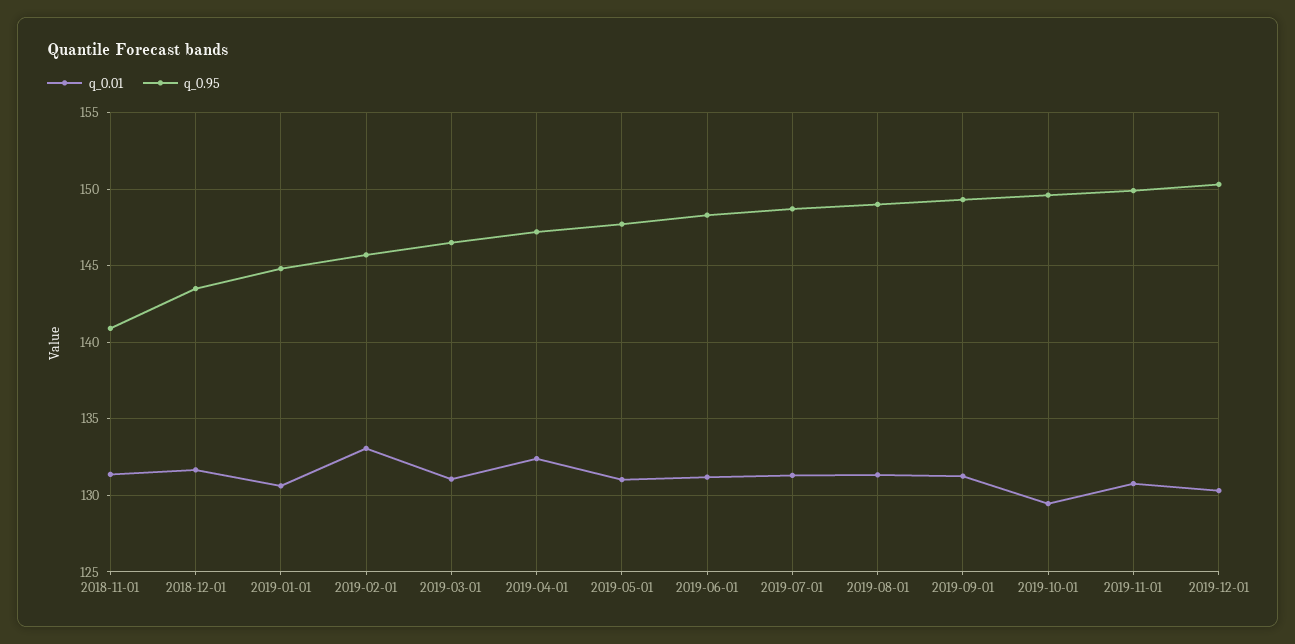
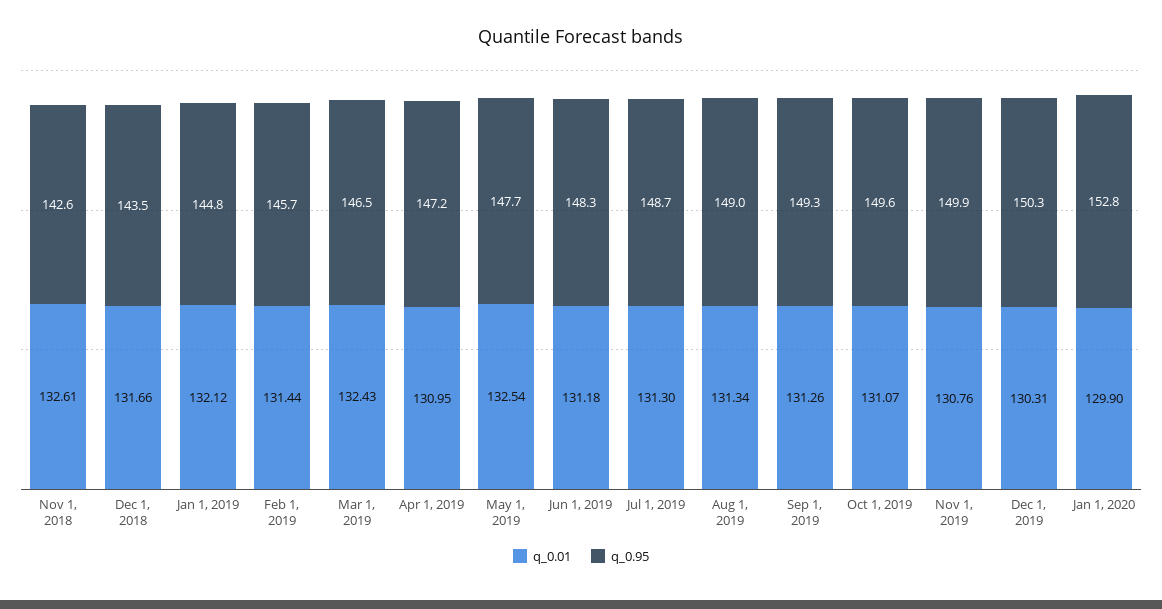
q_0.01, 2018-11-01: 131.5 -> 132.61
q_0.95, 2018-11-01: 141 -> 142.6
q_0.01, 2019-01-01: 130.5 -> 132.12
q_0.01, 2019-02-01: 133 -> 131.44
q_0.01, 2019-03-01: 131 -> 132.43
q_0.01, 2019-04-01: 132.5 -> 130.95
q_0.01, 2019-05-01: 131 -> 132.54
q_0.01, 2019-10-01: 129.5 -> 131.07
q_0.01, Jan 1, 2020: none -> 129.9
q_0.95, Jan 1, 2020: none -> 152.8

